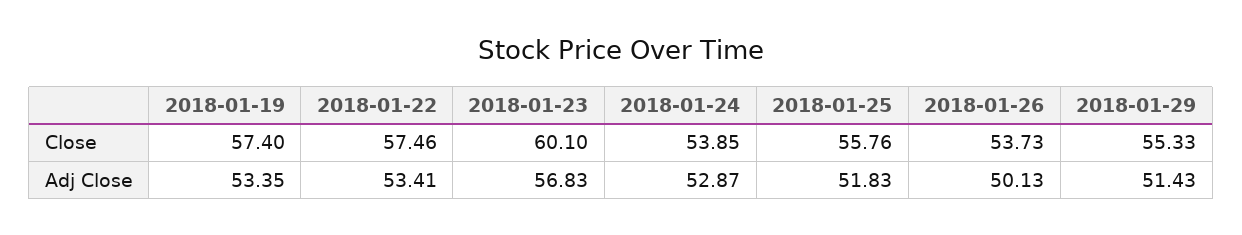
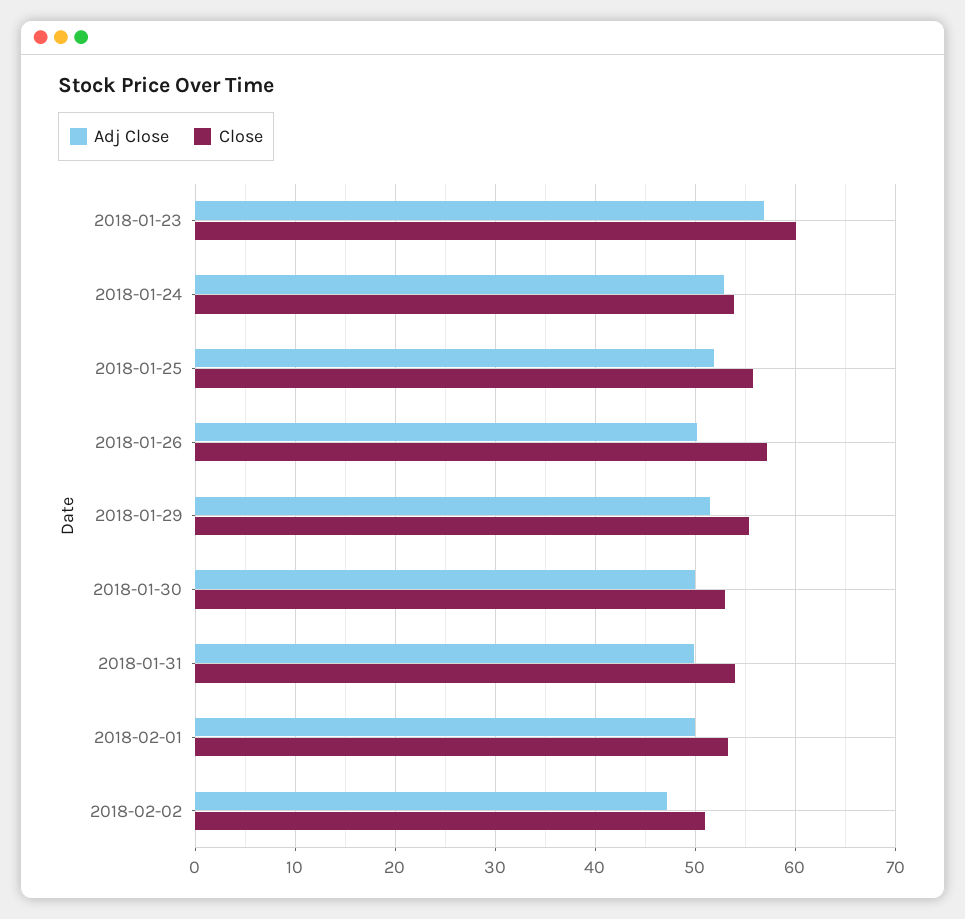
Close, 2018-01-19: 57.4 -> none
Close, 2018-01-22: 57.46 -> none
Close, 2018-01-26: 53.73 -> 57
Adj Close, 2018-01-19: 53.35 -> none
Adj Close, 2018-01-22: 53.41 -> none
Adj Close, 2018-01-30: none -> 50
Close, 2018-01-30: none -> 53
Adj Close, 2018-01-31: none -> 50
Close, 2018-01-31: none -> 54
Adj Close, 2018-02-01: none -> 50
Close, 2018-02-01: none -> 53
Adj Close, 2018-02-02: none -> 47
Close, 2018-02-02: none -> 51

